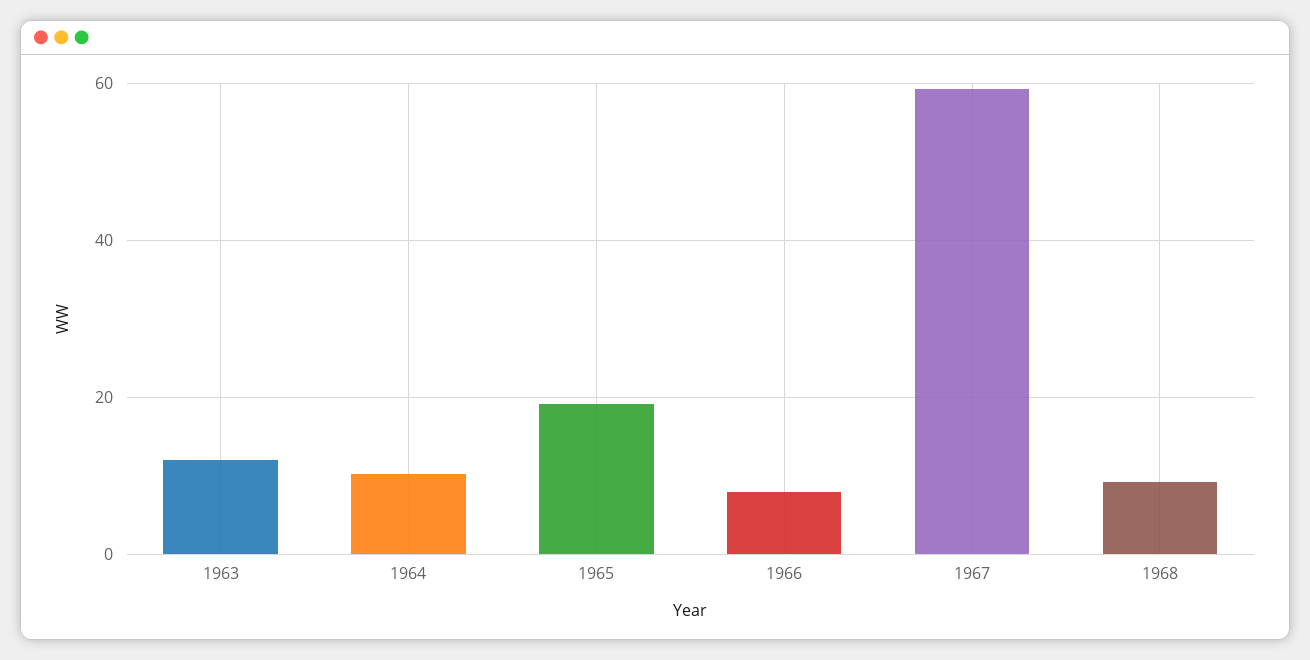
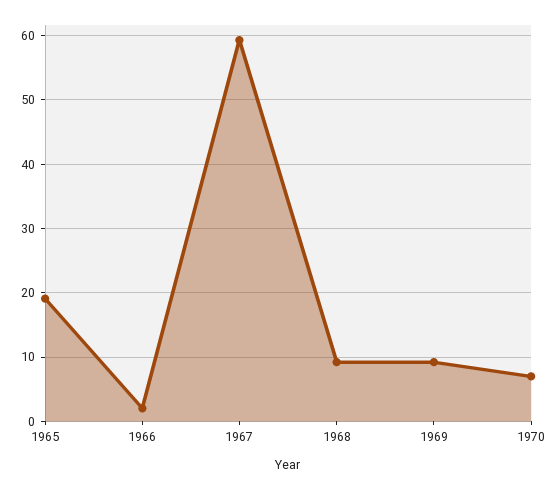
1963: 12 -> none
1964: 10 -> none
1966: 8 -> 2
1969: none -> 9
1970: none -> 7

